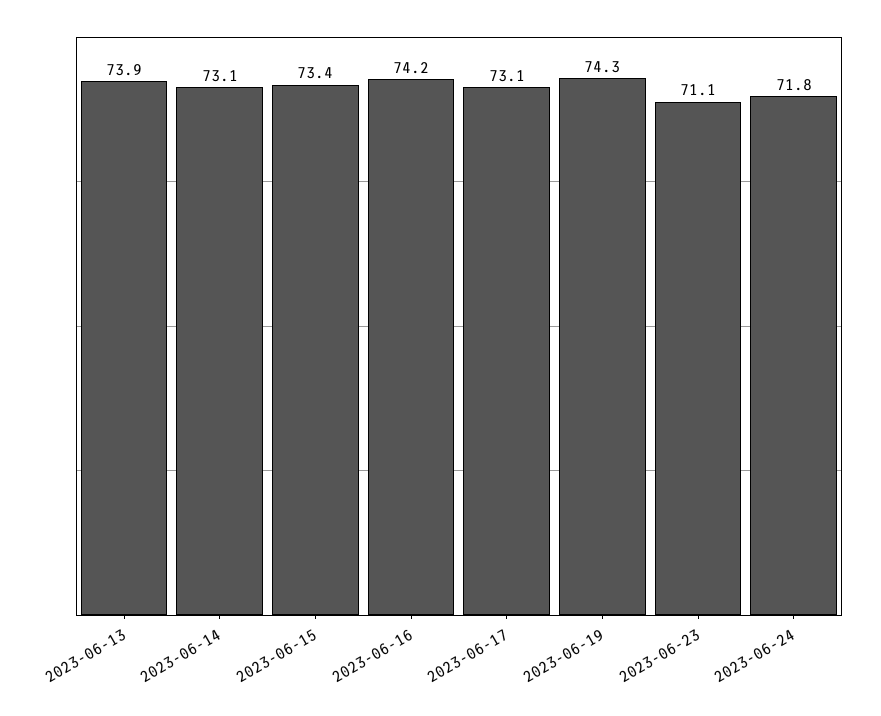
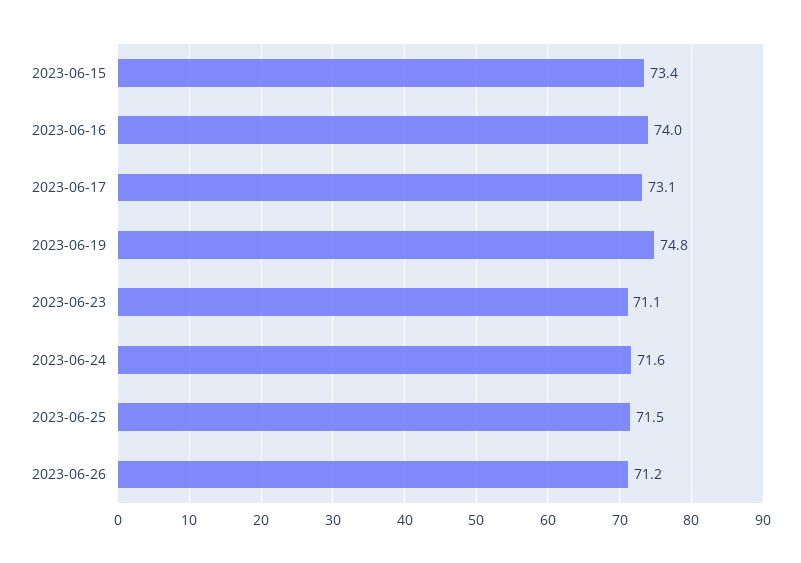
2023-06-13: 73.9 -> none
2023-06-14: 73.1 -> none
2023-06-16: 74.2 -> 74
2023-06-19: 74.3 -> 74.8
2023-06-24: 71.8 -> 71.6
2023-06-25: none -> 71.5
2023-06-26: none -> 71.2

